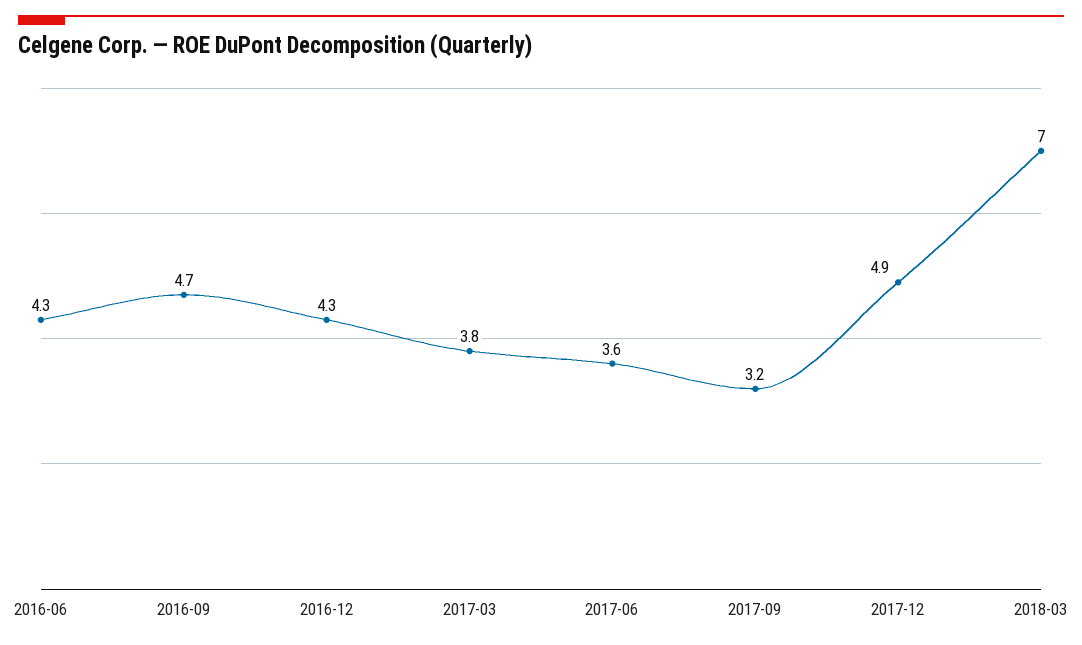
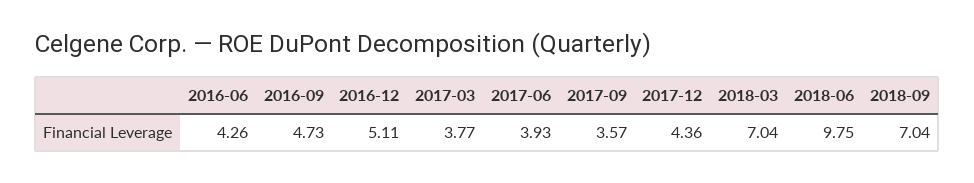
2016-12: 4.3 -> 5.11
2017-06: 3.6 -> 3.93
2017-09: 3.2 -> 3.57
2017-12: 4.9 -> 4.36
2018-06: none -> 9.75
2018-09: none -> 7.04

